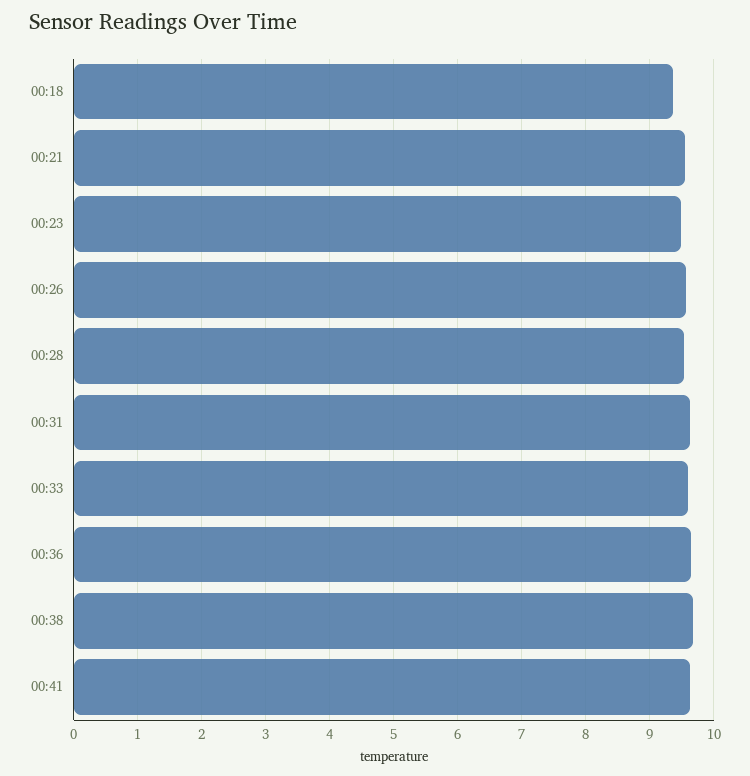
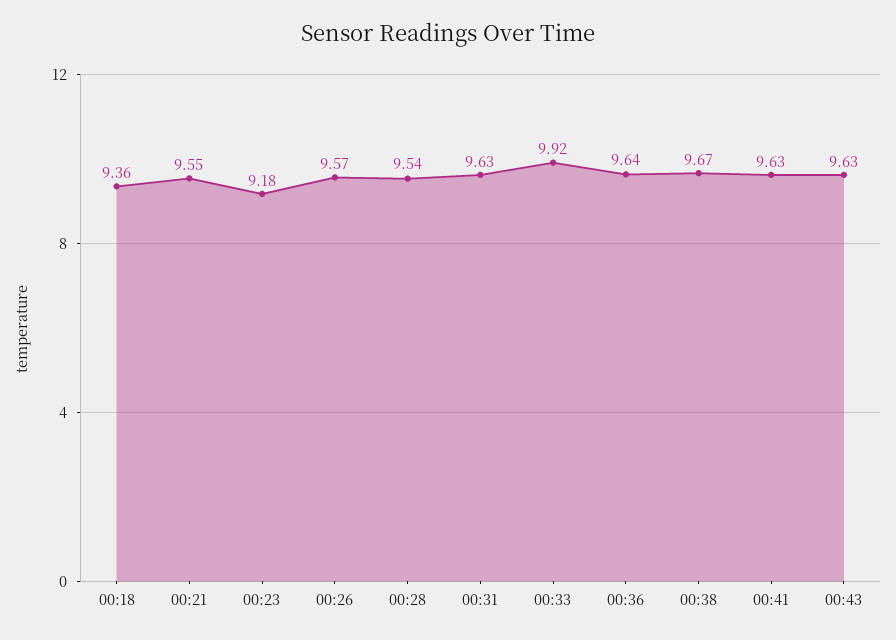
00:23: 9.5 -> 9.18
00:33: 9.6 -> 9.92
00:43: none -> 9.63

